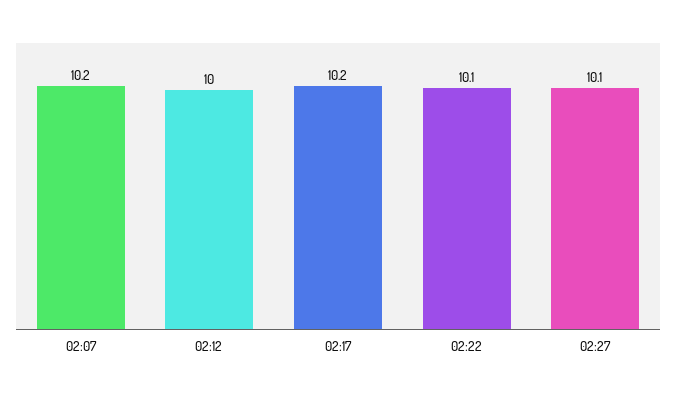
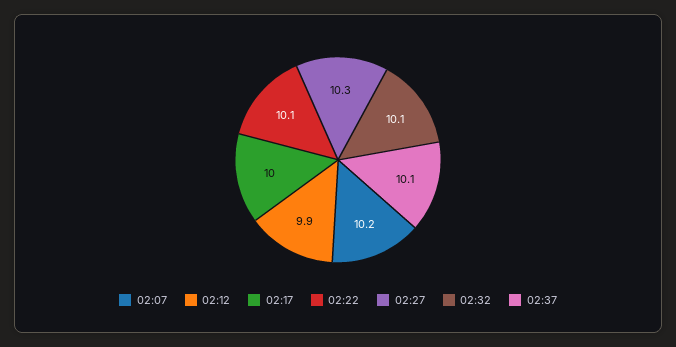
02:12: 10 -> 9.9
02:17: 10.2 -> 10
02:27: 10.1 -> 10.3
02:32: none -> 10.1
02:37: none -> 10.1

